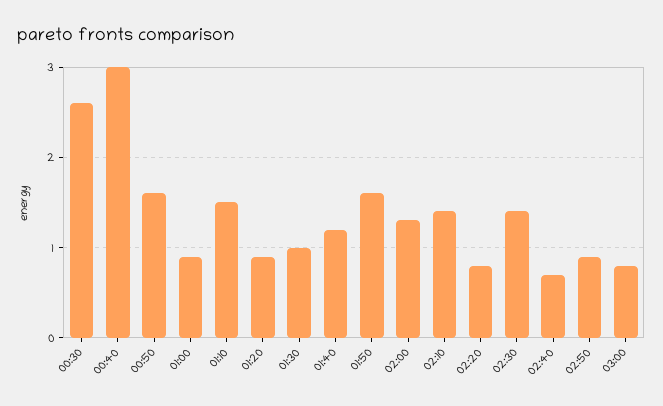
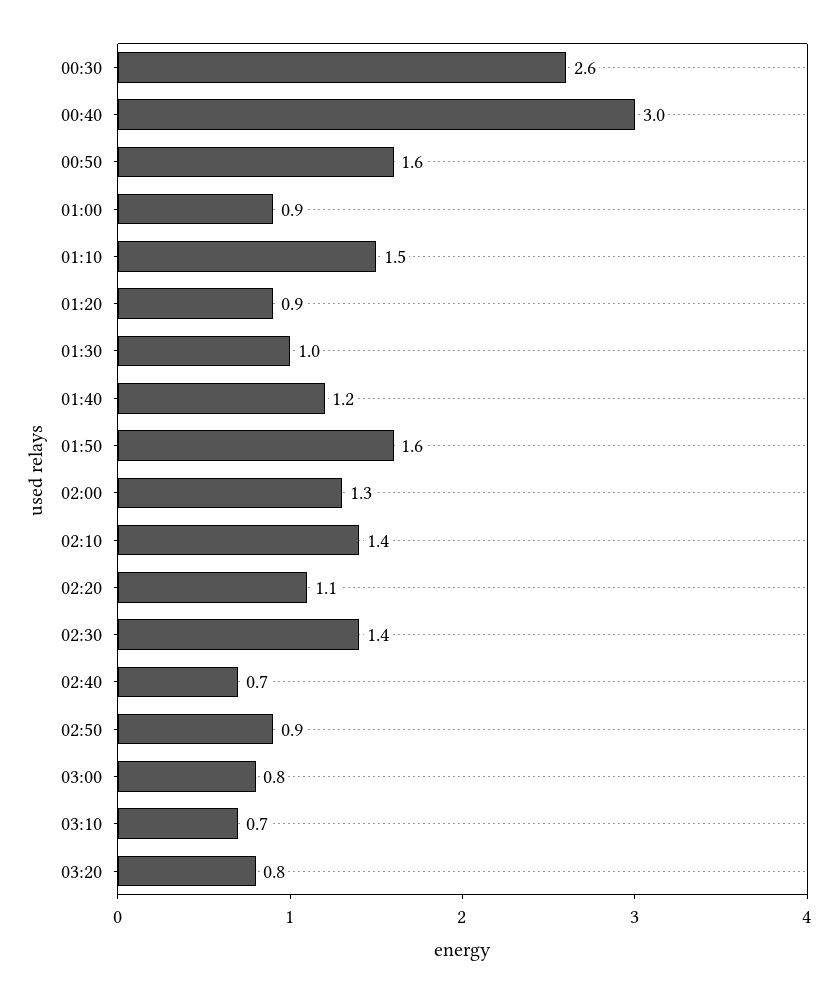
02:20: 0.8 -> 1.1
03:10: none -> 0.7
03:20: none -> 0.8

